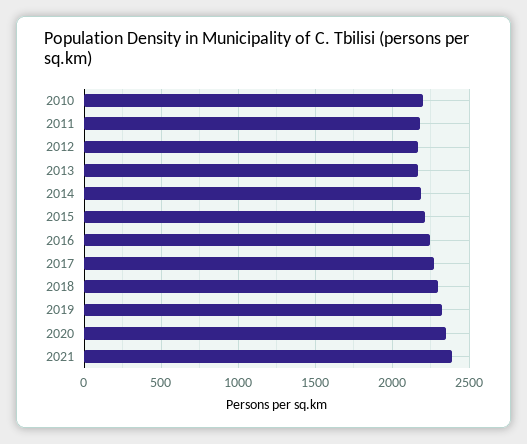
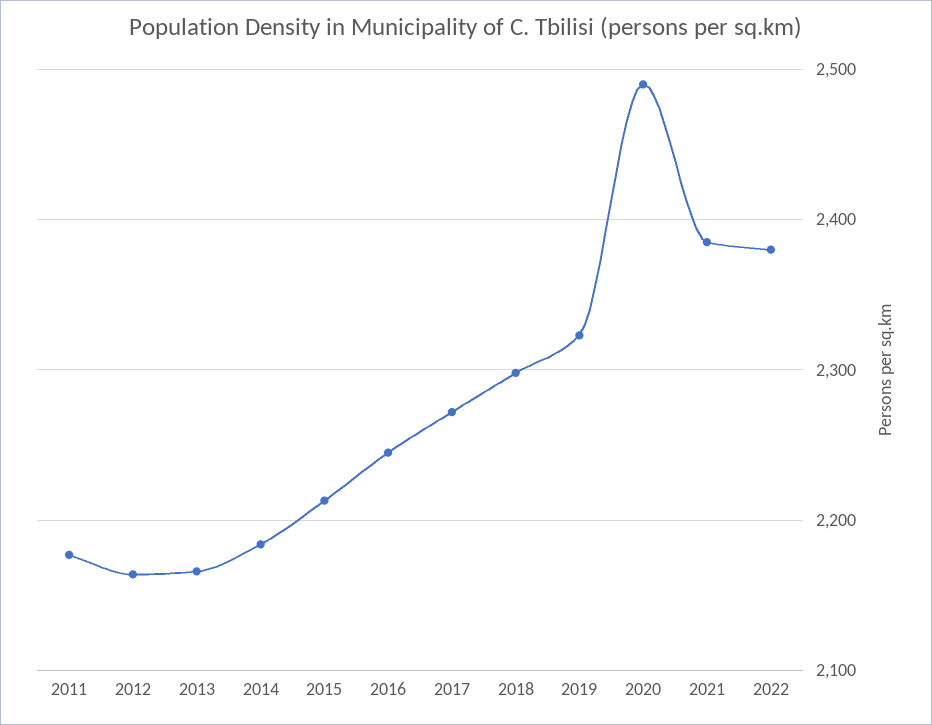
2010: 2200 -> none
2020: 2350 -> 2490
2022: none -> 2380

